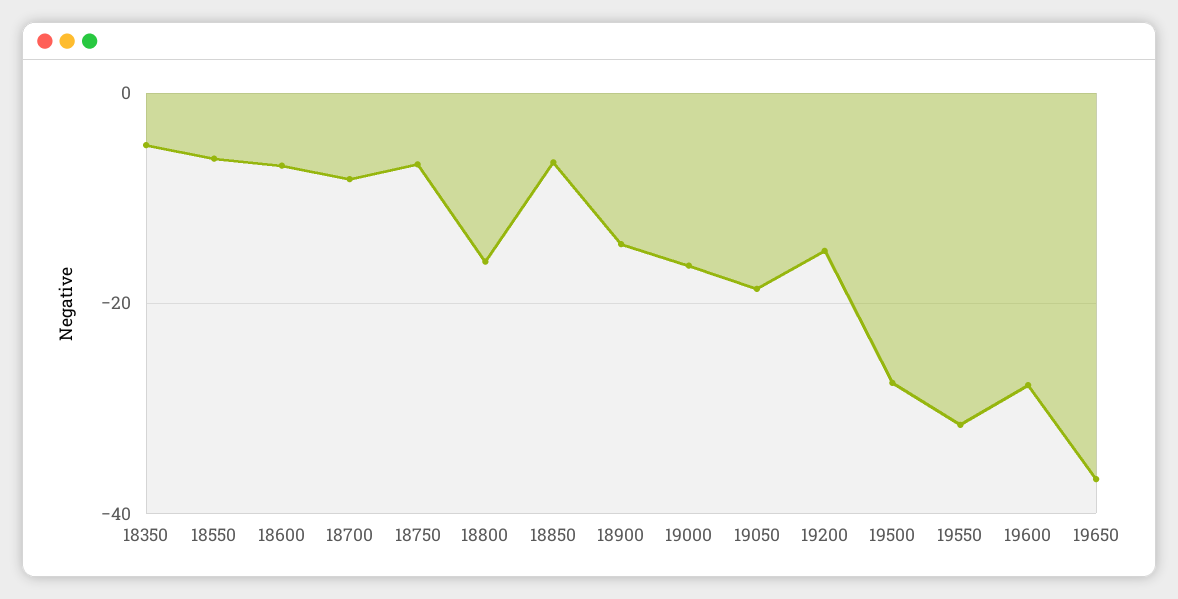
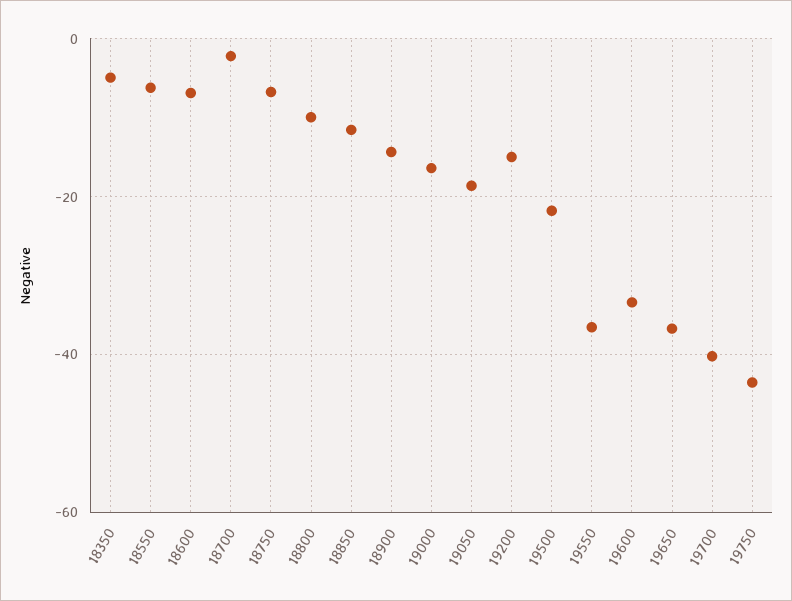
18700: -8 -> -2
18800: -16 -> -10
18850: -6 -> -12
19500: -28 -> -22
19550: -32 -> -36
19600: -28 -> -34
19700: none -> -40
19750: none -> -44

